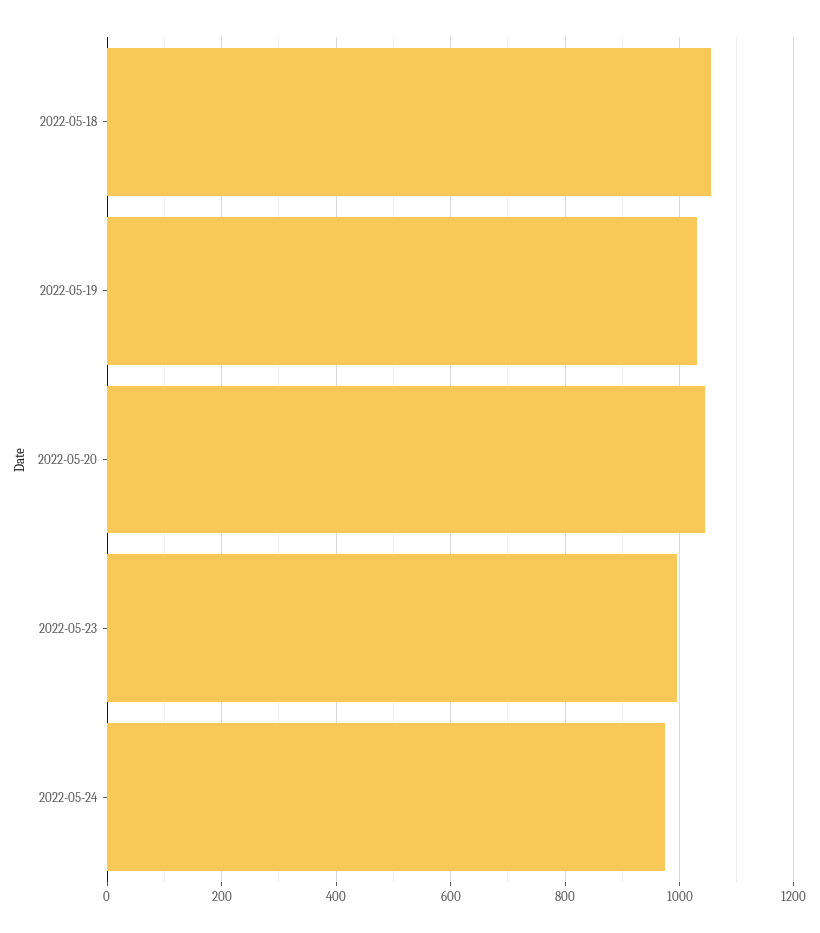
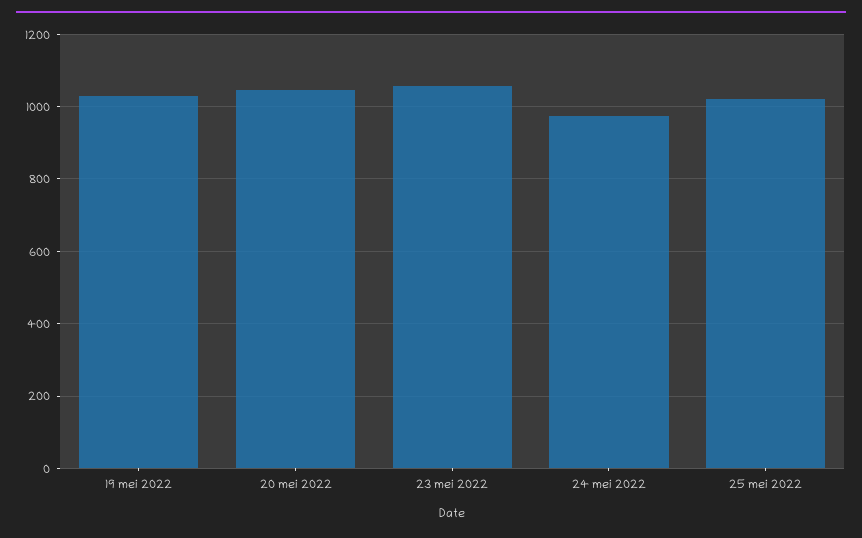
2022-05-18: 1060 -> none
2022-05-23: 1000 -> 1060
25 mei 2022: none -> 1020

